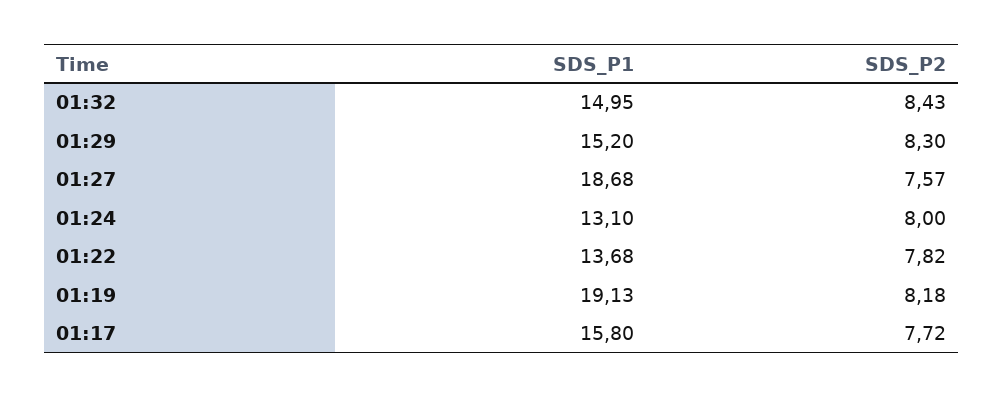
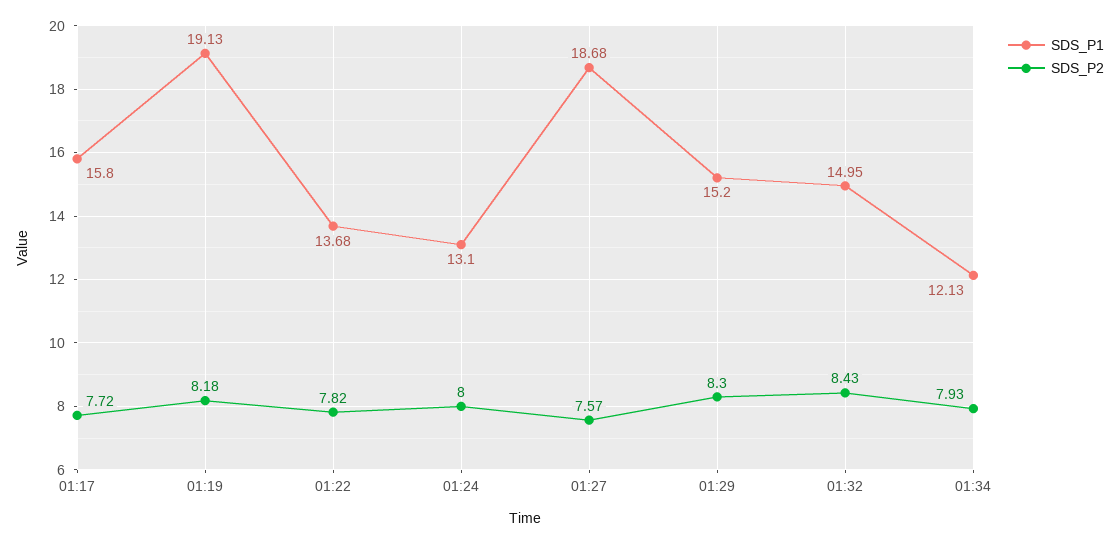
SDS_P1, 01:34: none -> 12.13
SDS_P2, 01:34: none -> 7.93

